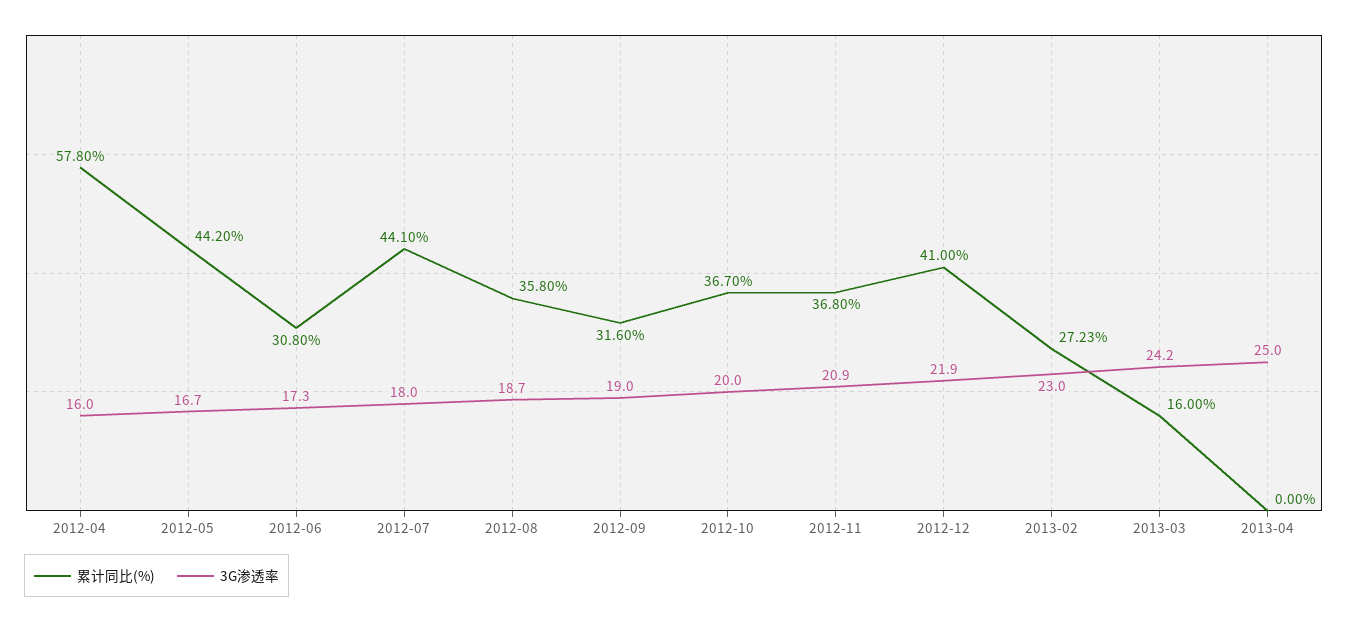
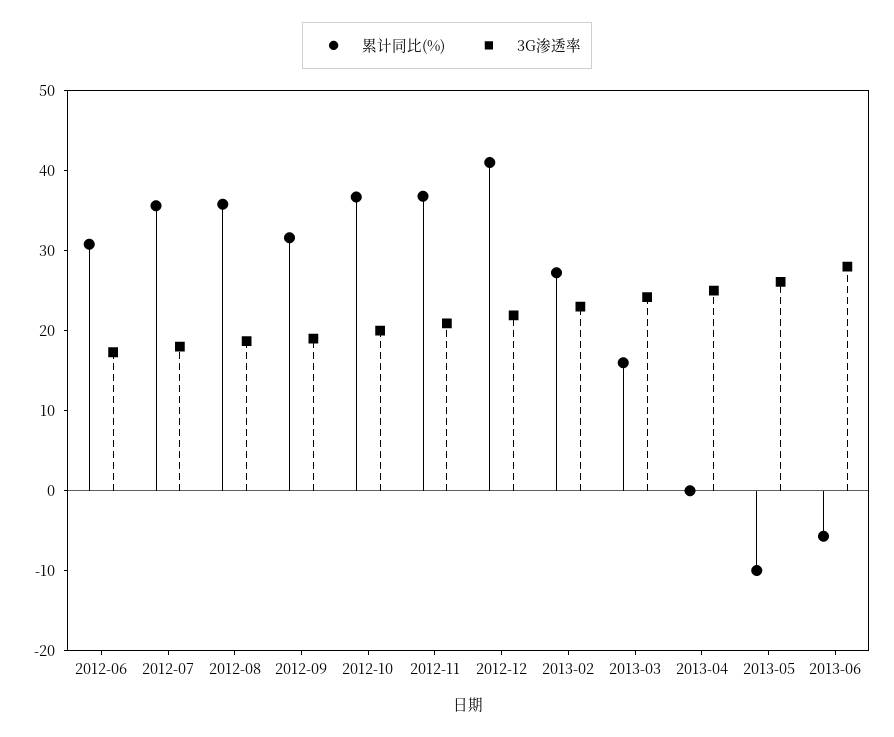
累计同比(%), 2012-04: 57.8 -> none
3G渗透率, 2012-04: 16 -> none
累计同比(%), 2012-05: 44.2 -> none
3G渗透率, 2012-05: 16.7 -> none
累计同比(%), 2012-07: 44.1 -> 36
累计同比(%), 2013-05: none -> -10
3G渗透率, 2013-05: none -> 26
累计同比(%), 2013-06: none -> -6
3G渗透率, 2013-06: none -> 28

